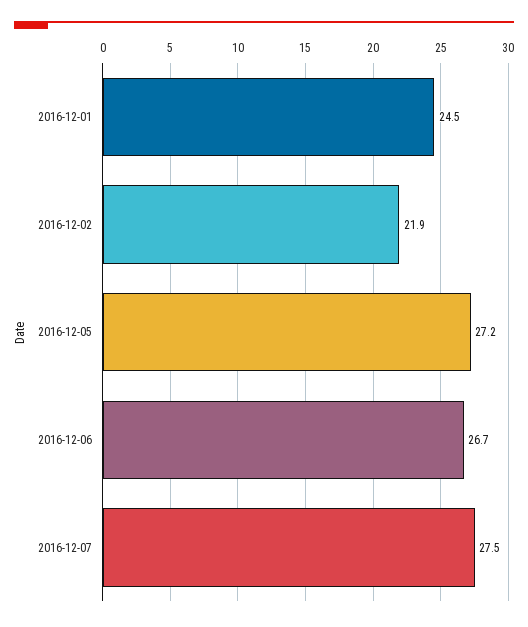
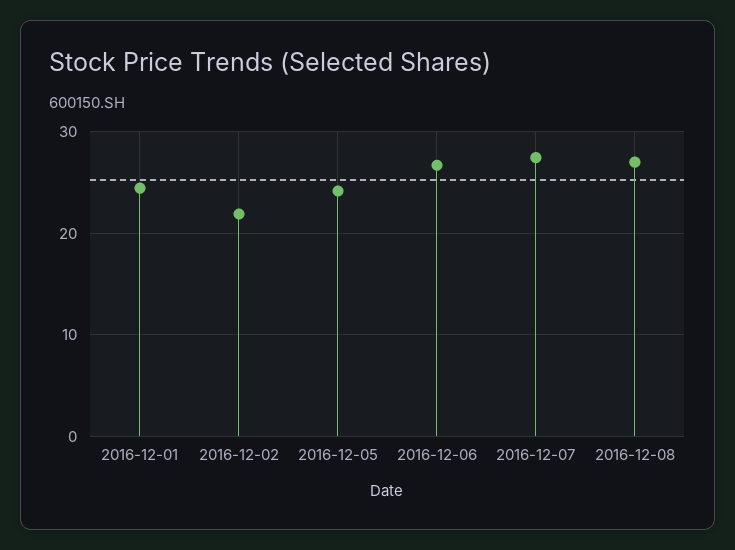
2016-12-05: 27.2 -> 24
2016-12-08: none -> 27

